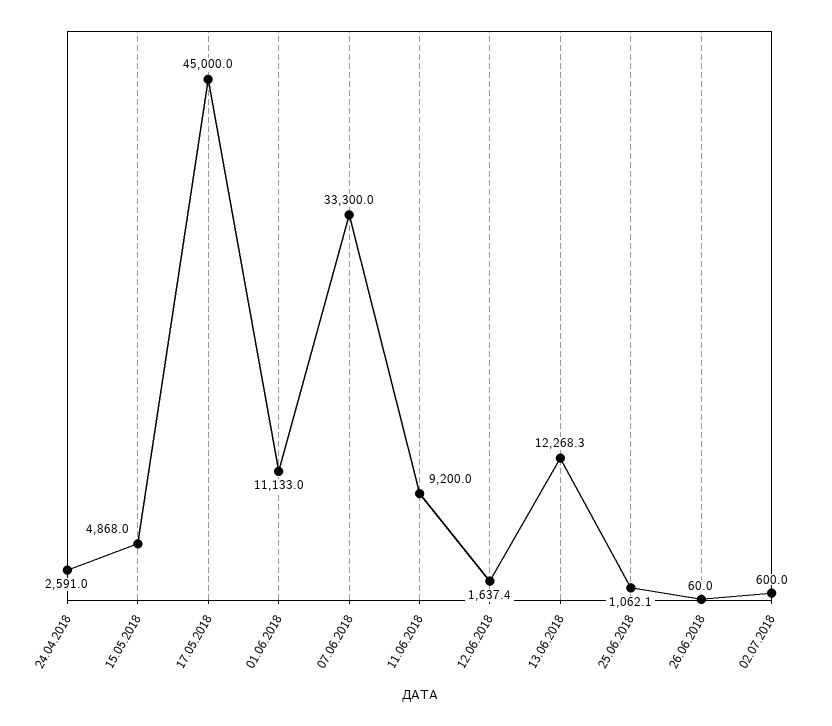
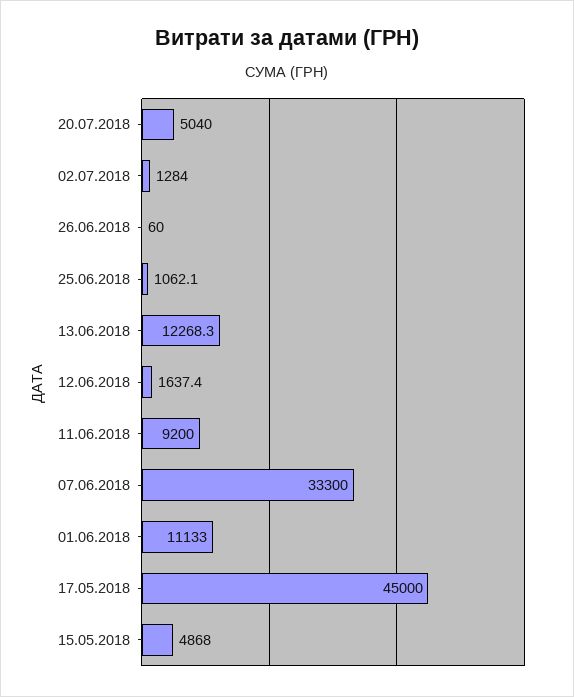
24.04.2018: 2591 -> none
02.07.2018: 600 -> 1284
20.07.2018: none -> 5040

